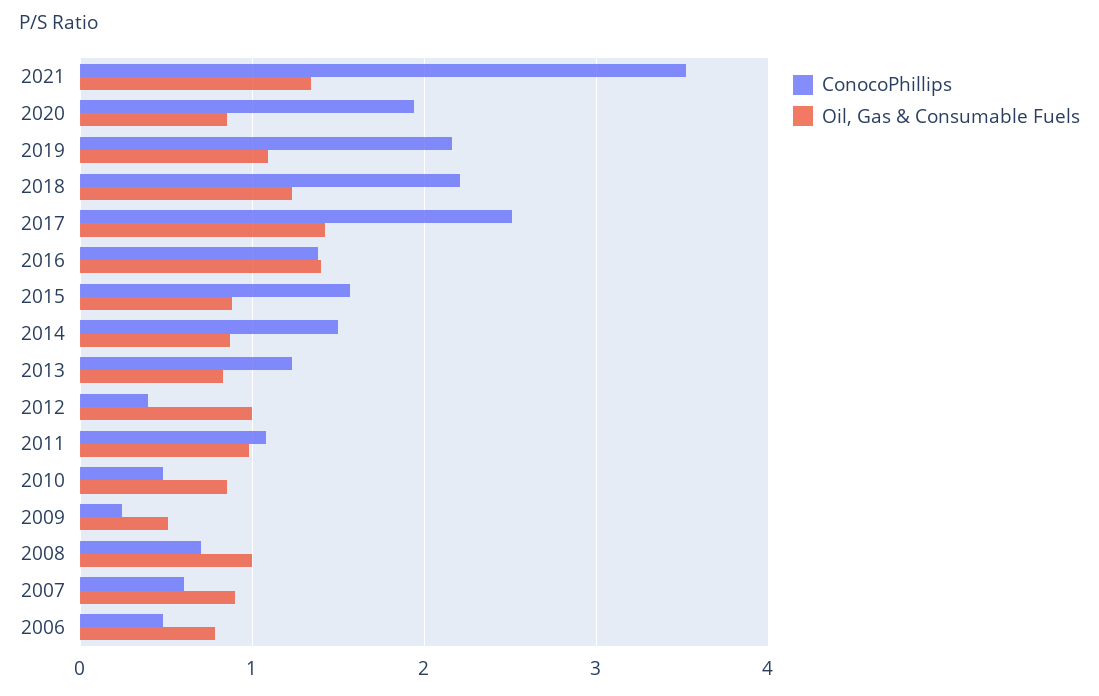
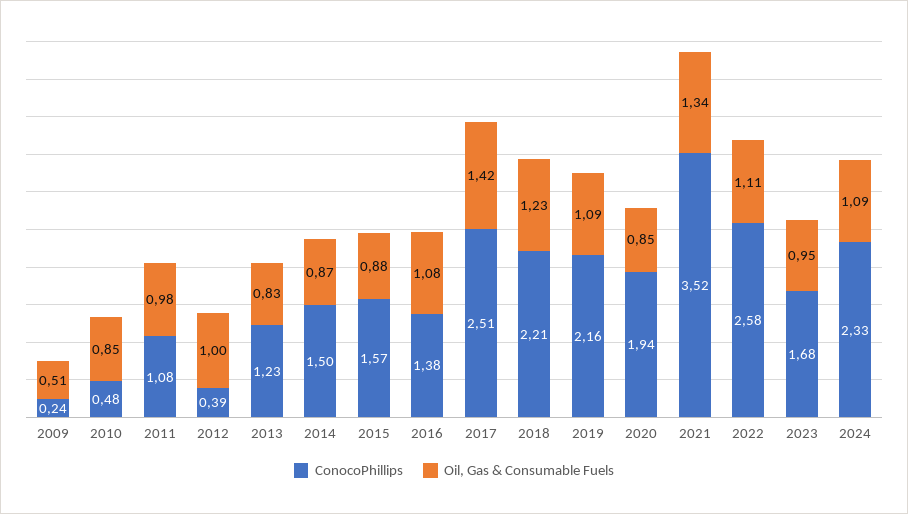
Oil, Gas & Consumable Fuels, 2016: 1.4 -> 1.08
ConocoPhillips, 2008: 0.7 -> none
Oil, Gas & Consumable Fuels, 2008: 1 -> none
ConocoPhillips, 2007: 0.6 -> none
Oil, Gas & Consumable Fuels, 2007: 0.9 -> none
ConocoPhillips, 2006: 0.5 -> none
Oil, Gas & Consumable Fuels, 2006: 0.8 -> none
ConocoPhillips, 2022: none -> 2.58
Oil, Gas & Consumable Fuels, 2022: none -> 1.11
ConocoPhillips, 2023: none -> 1.68
Oil, Gas & Consumable Fuels, 2023: none -> 0.95
ConocoPhillips, 2024: none -> 2.33
Oil, Gas & Consumable Fuels, 2024: none -> 1.09

